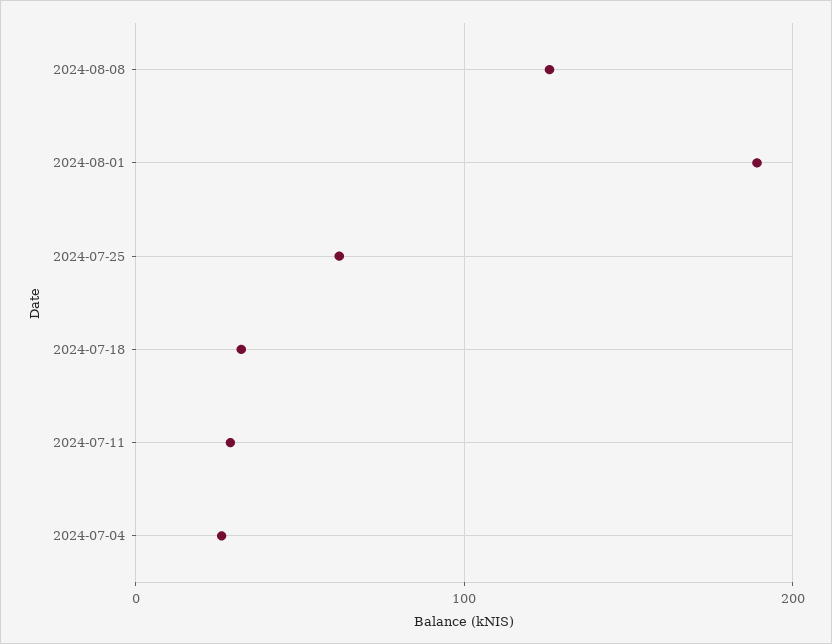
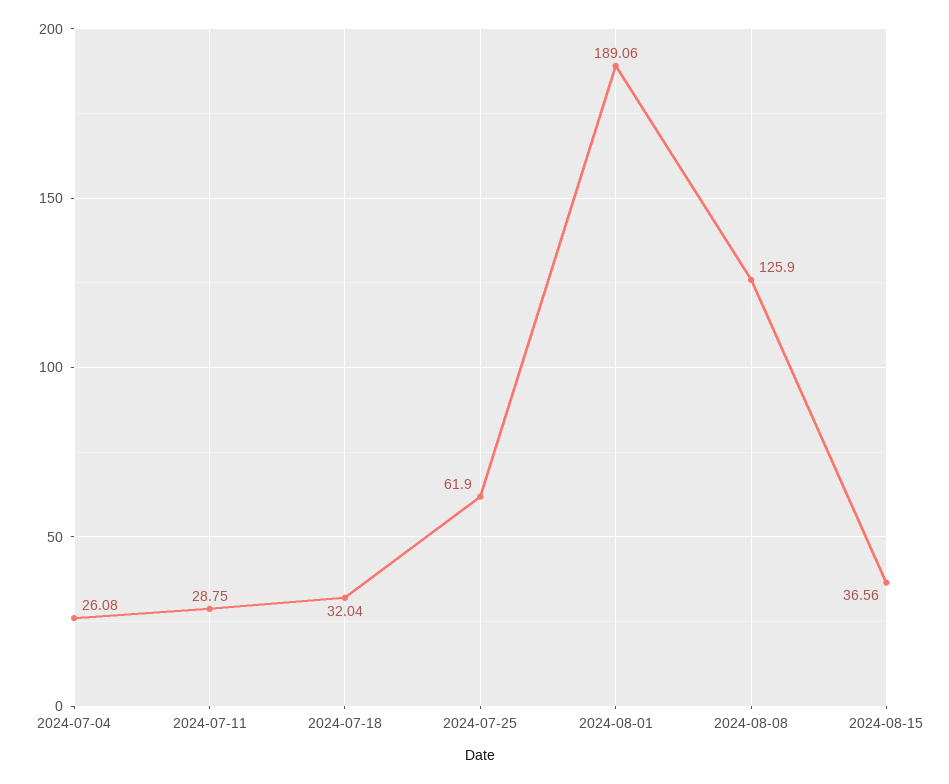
2024-08-15: none -> 36.56

